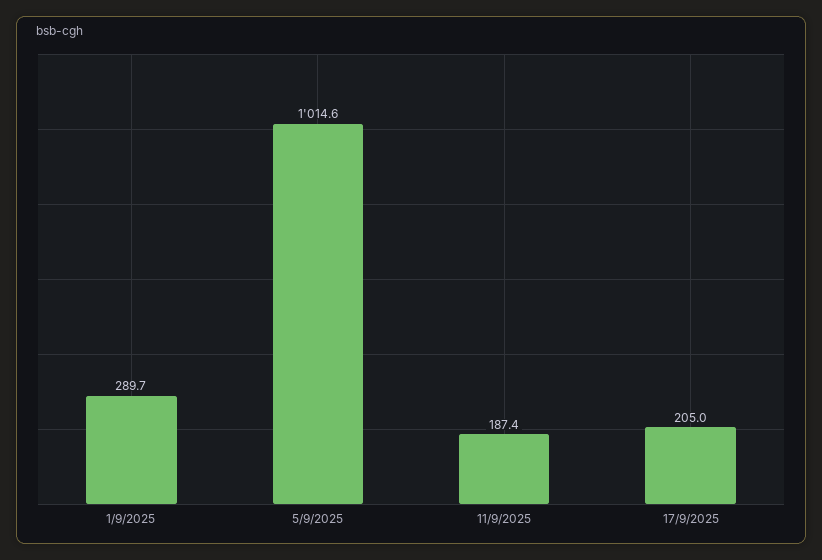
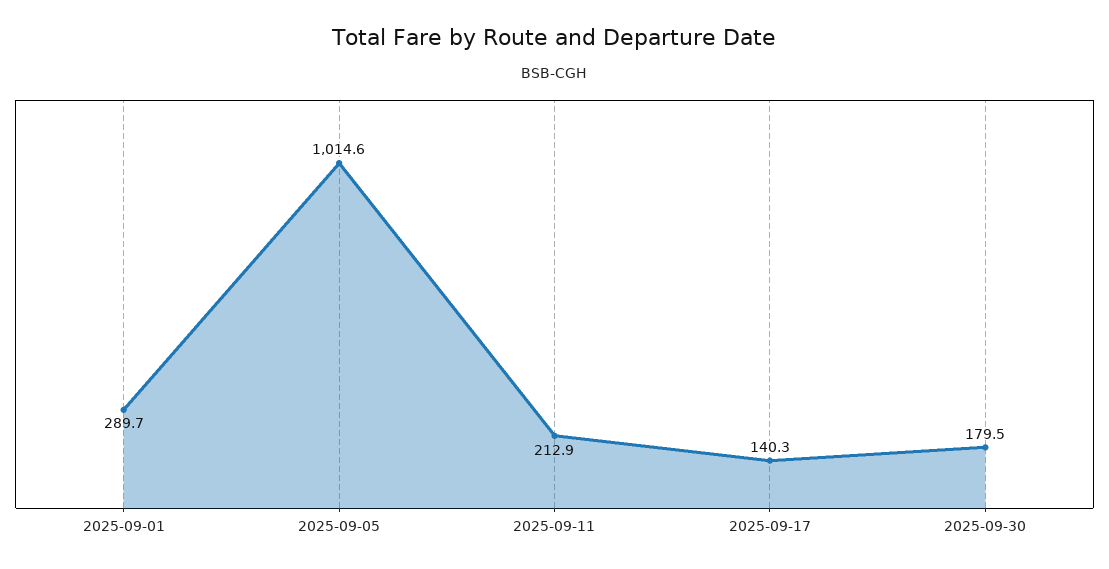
11/9/2025: 187.4 -> 212.9
17/9/2025: 205 -> 140.3
2025-09-30: none -> 179.5

